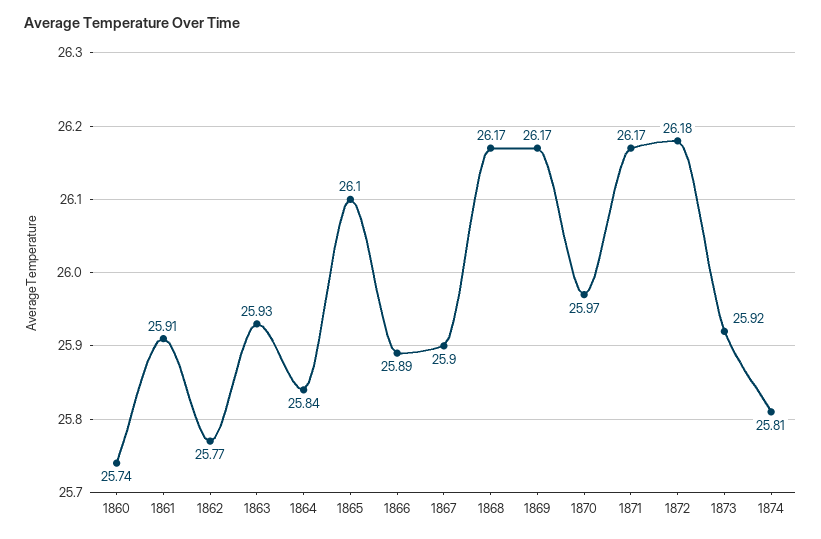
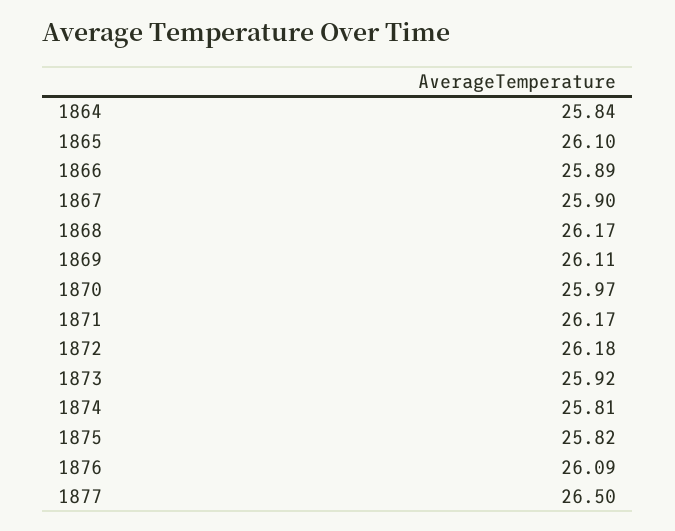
1860: 25.74 -> none
1861: 25.91 -> none
1862: 25.77 -> none
1863: 25.93 -> none
1869: 26.17 -> 26.11
1875: none -> 25.82
1876: none -> 26.09
1877: none -> 26.5

